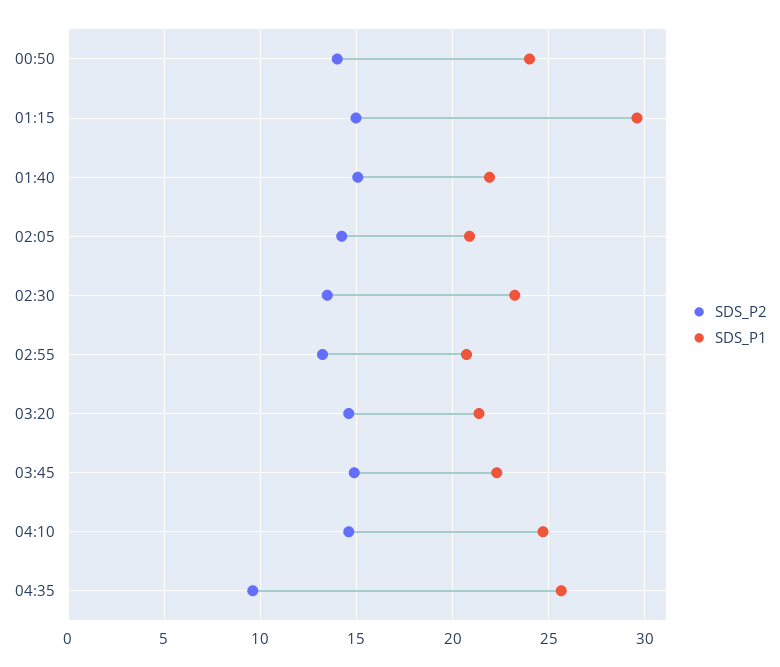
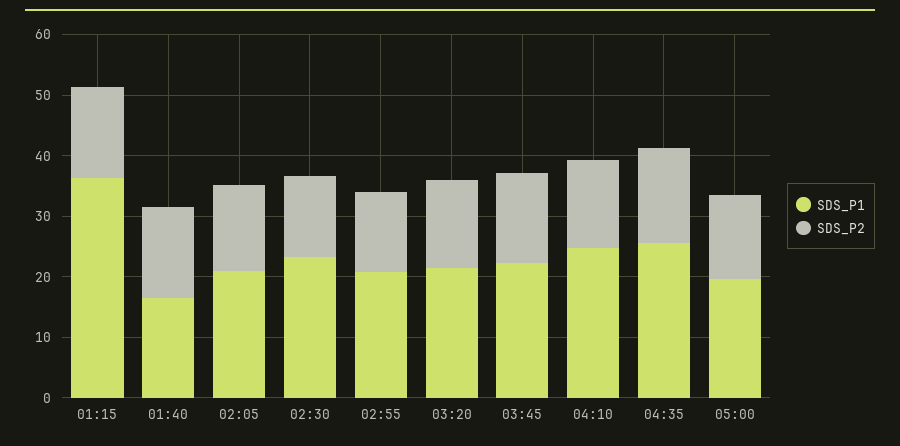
SDS_P2, 00:50: 14 -> none
SDS_P1, 00:50: 24 -> none
SDS_P1, 01:15: 29.5 -> 36
SDS_P1, 01:40: 22 -> 16
SDS_P2, 04:35: 9.5 -> 16
SDS_P1, 05:00: none -> 20
SDS_P2, 05:00: none -> 14

